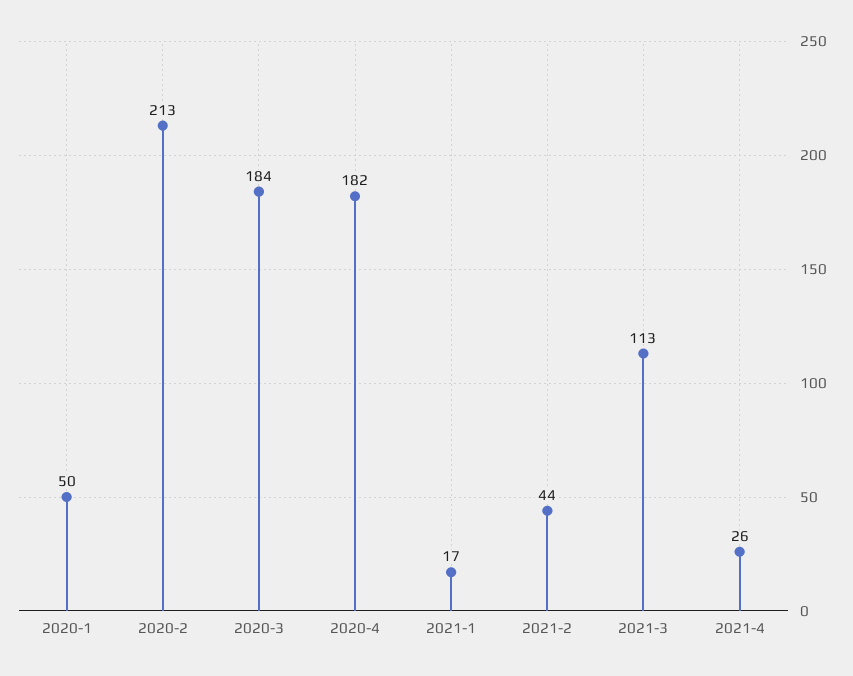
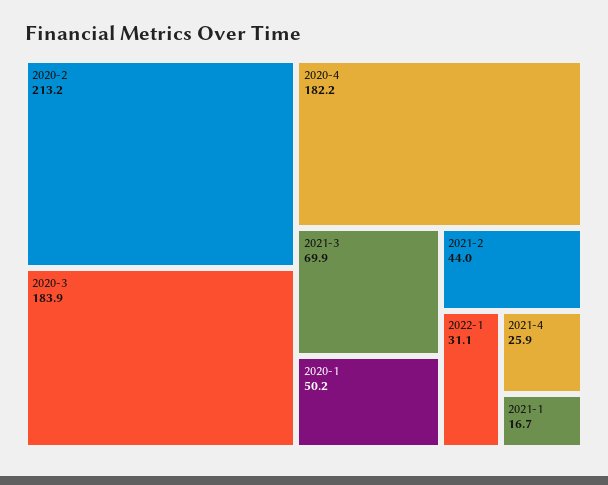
2021-3: 113 -> 69.9
2022-1: none -> 31.1

